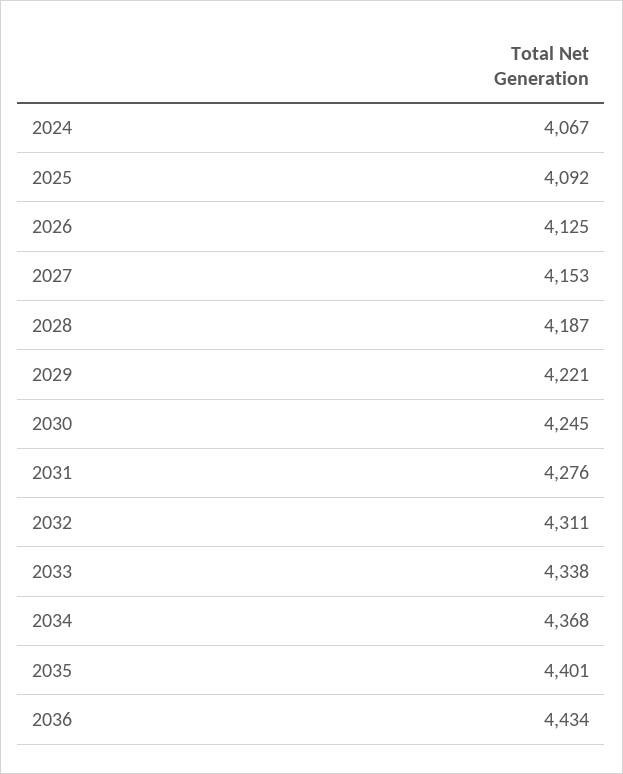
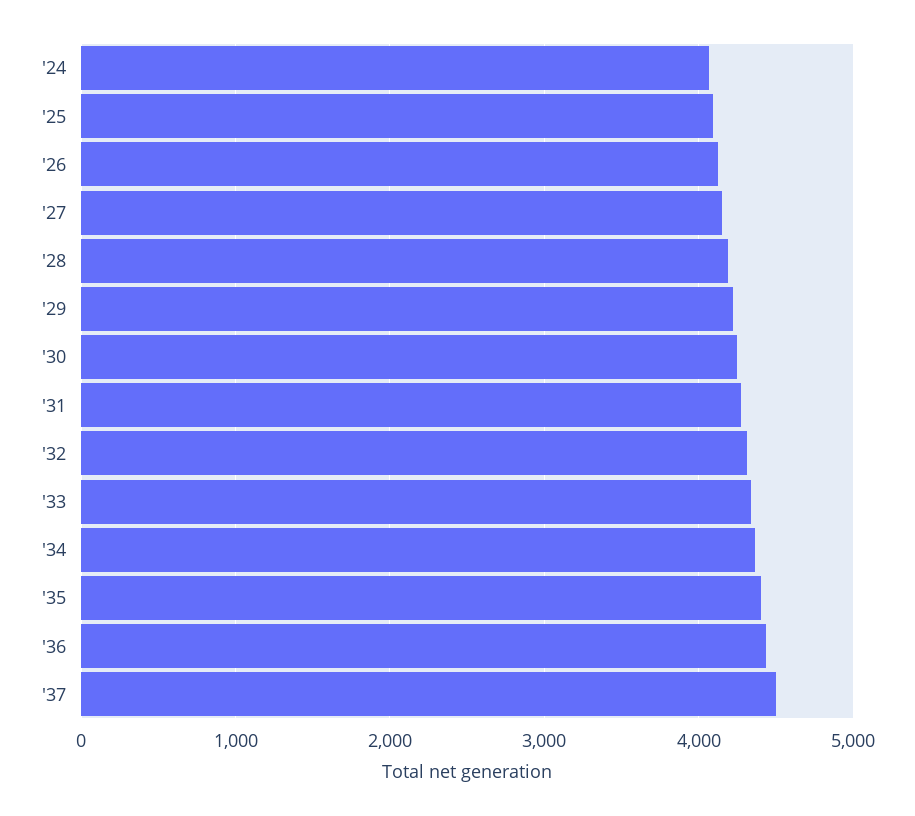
'37: none -> 4500

